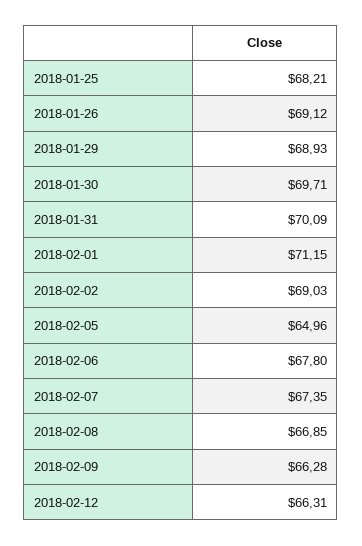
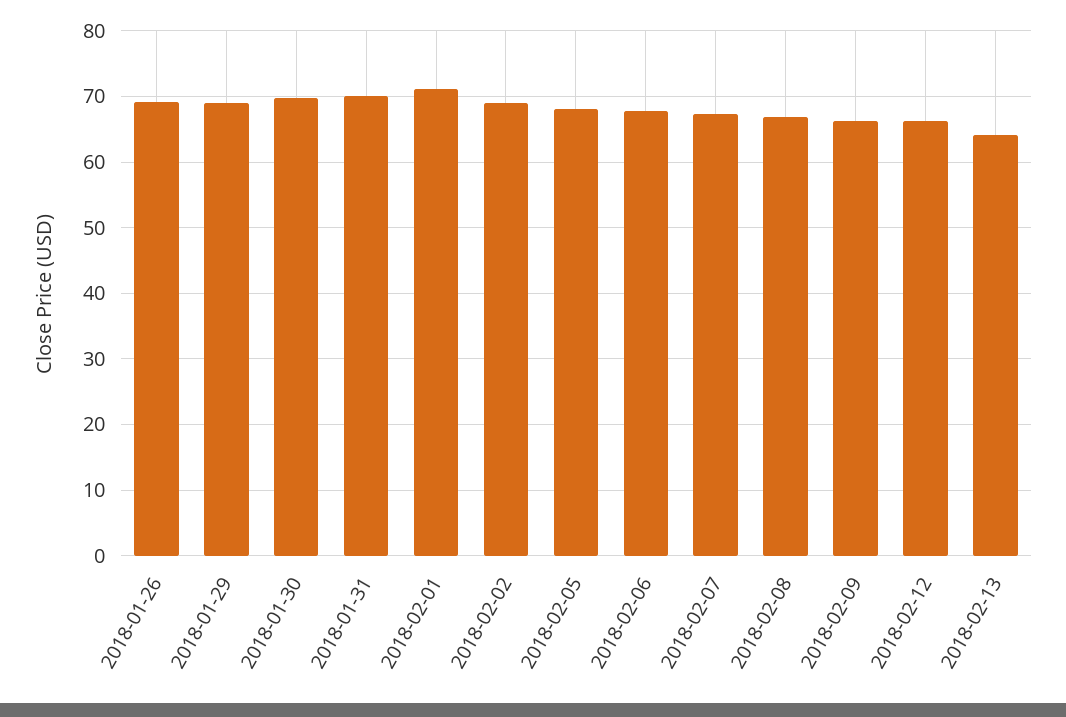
2018-01-25: 68.21 -> none
2018-02-05: 64.96 -> 68
2018-02-13: none -> 64

